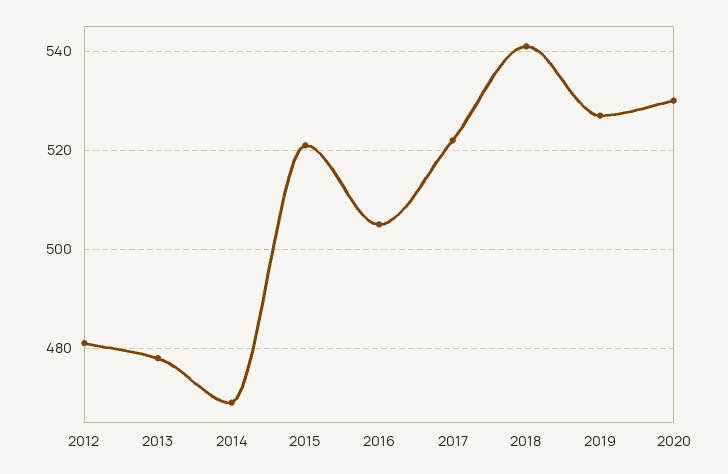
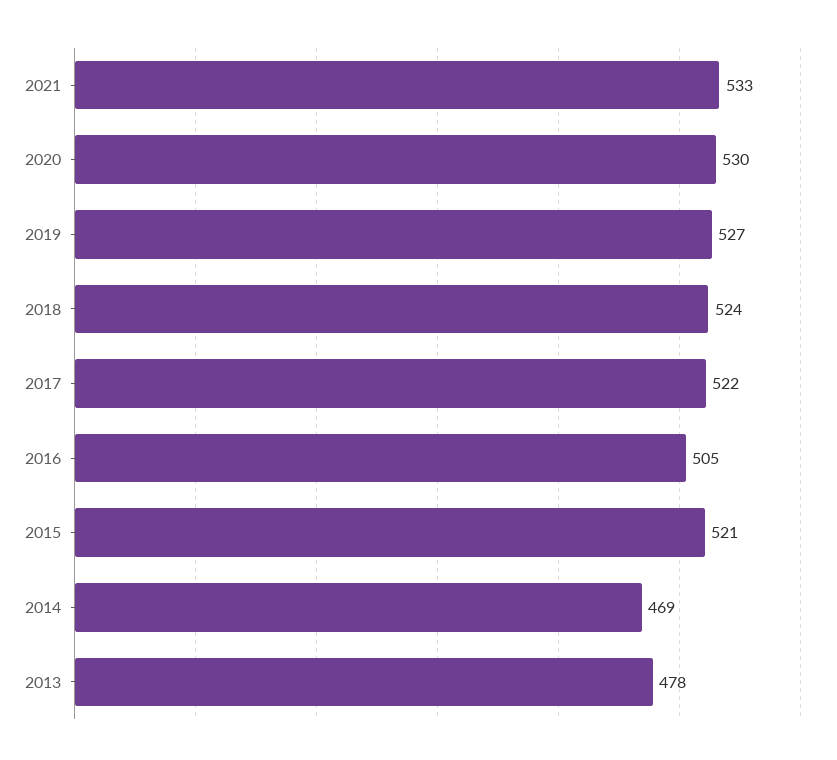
2012: 480 -> none
2018: 540 -> 524
2021: none -> 533

